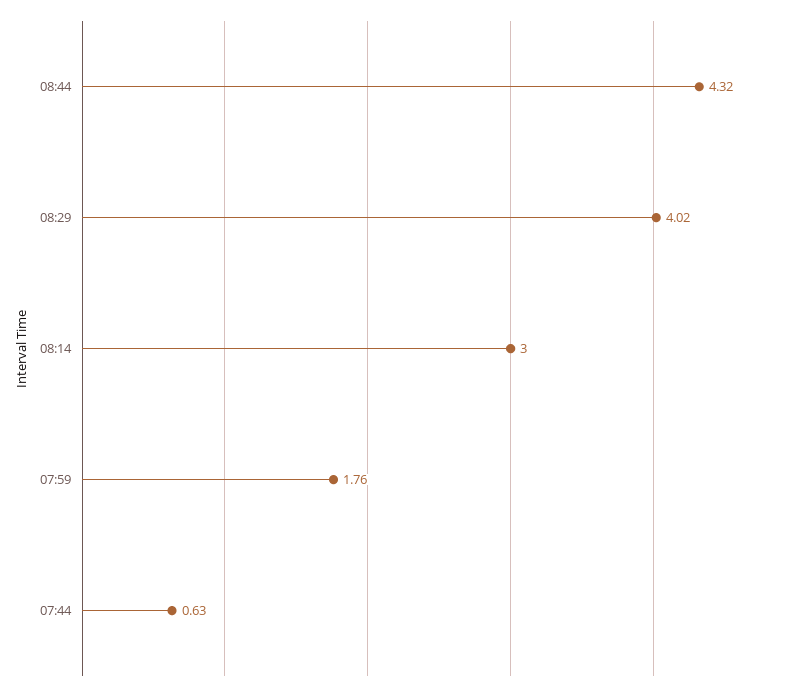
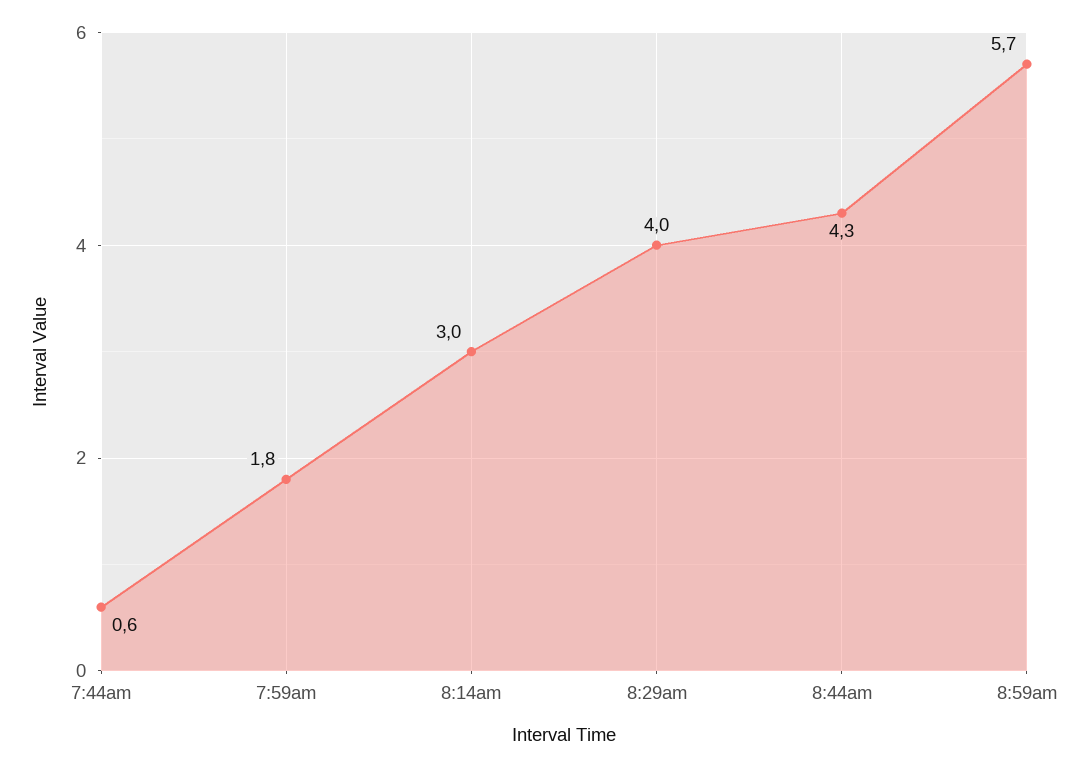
8:59am: none -> 5.7

